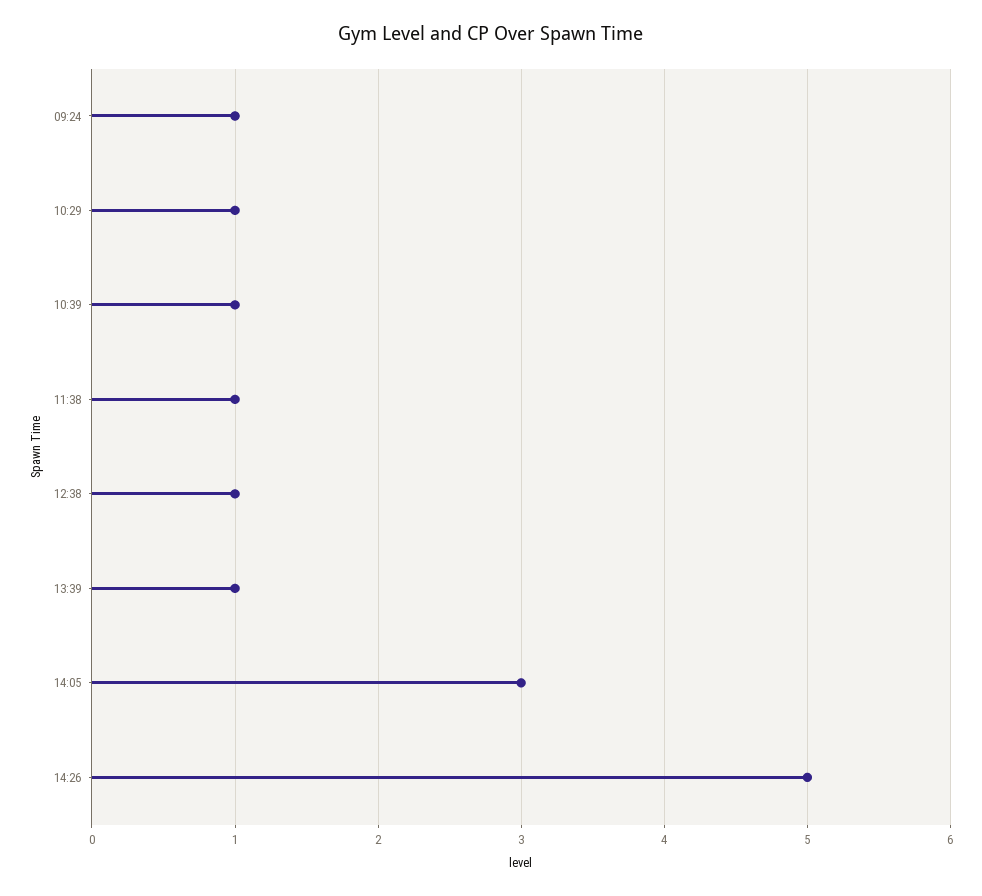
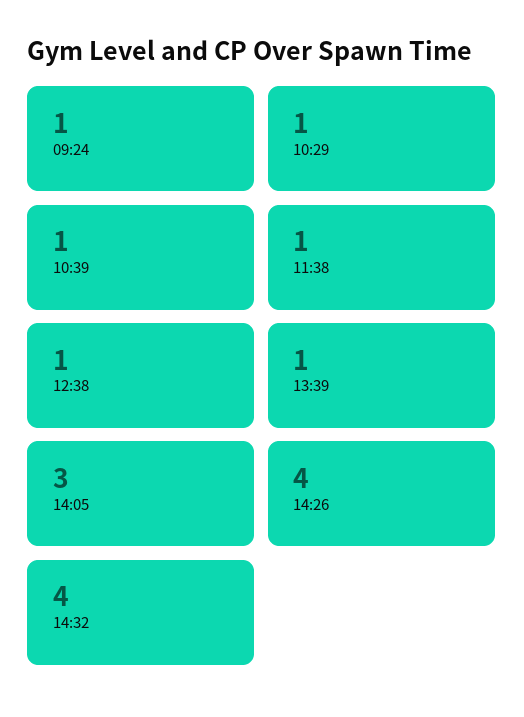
14:26: 5 -> 4
14:32: none -> 4

